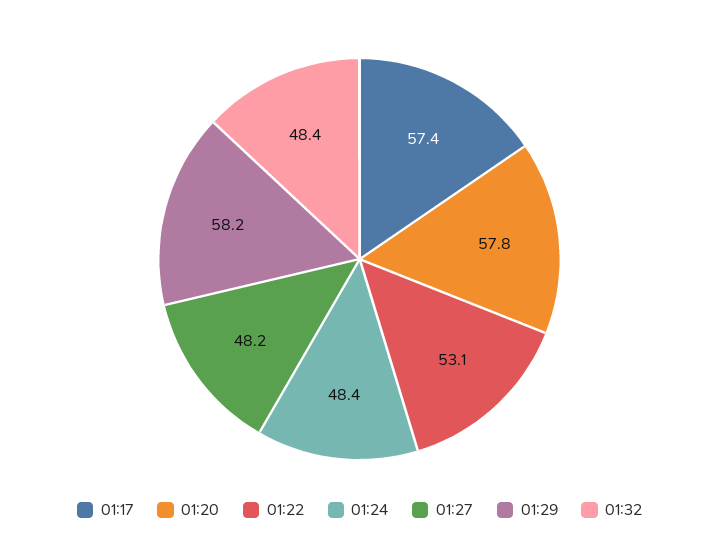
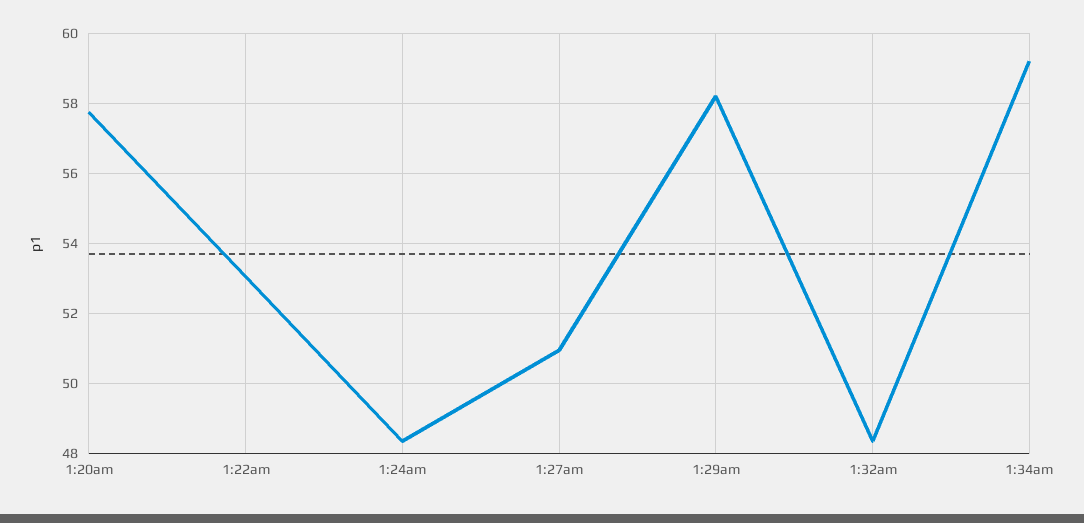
01:17: 57.4 -> none
01:27: 48.2 -> 51
1:34am: none -> 59.2

